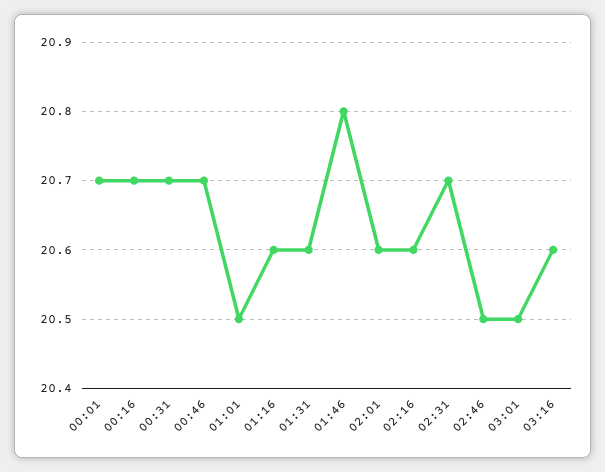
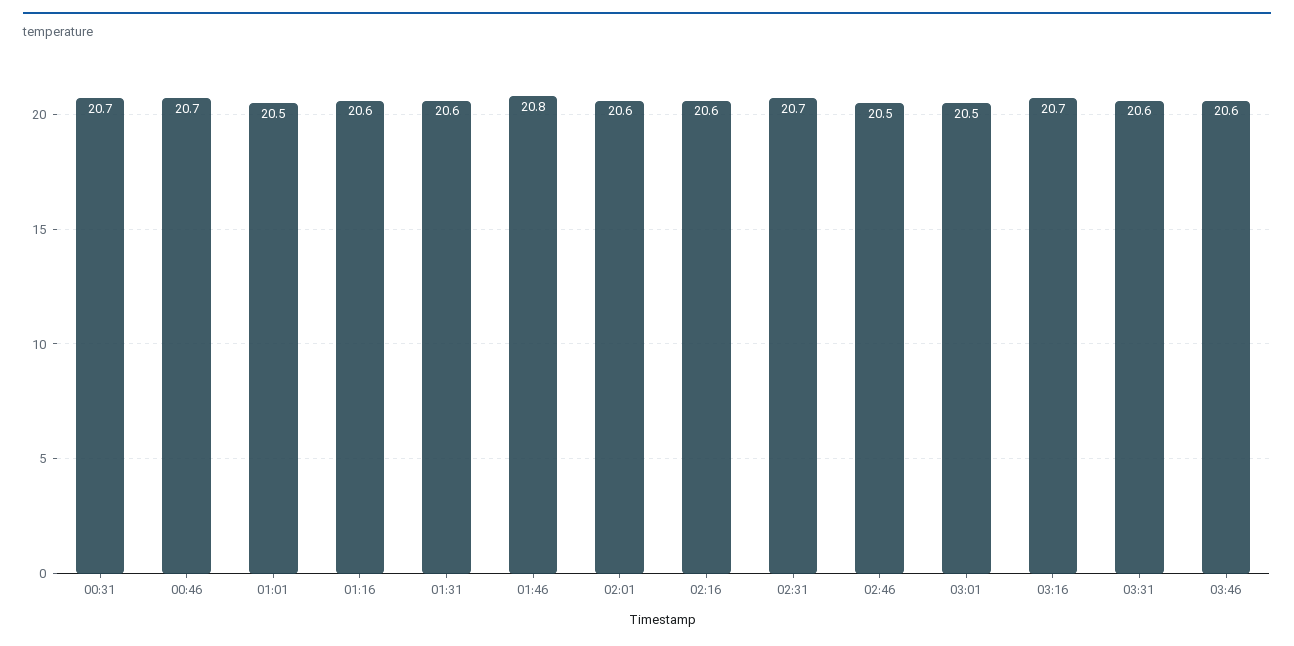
00:01: 20.7 -> none
00:16: 20.7 -> none
03:16: 20.6 -> 20.7
03:31: none -> 20.6
03:46: none -> 20.6

